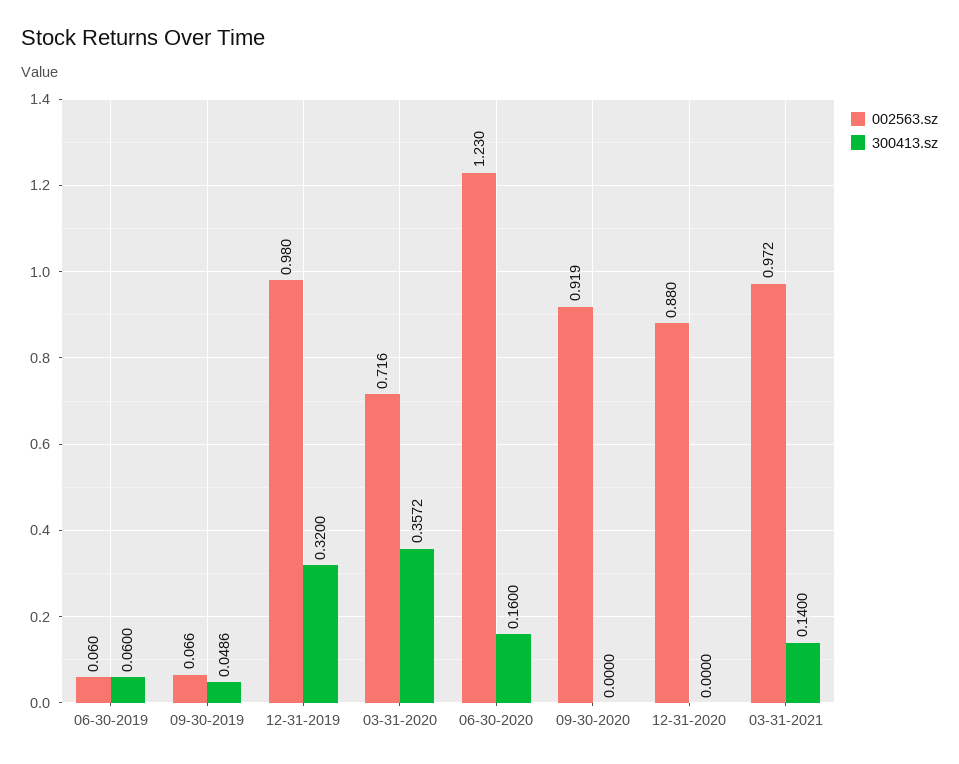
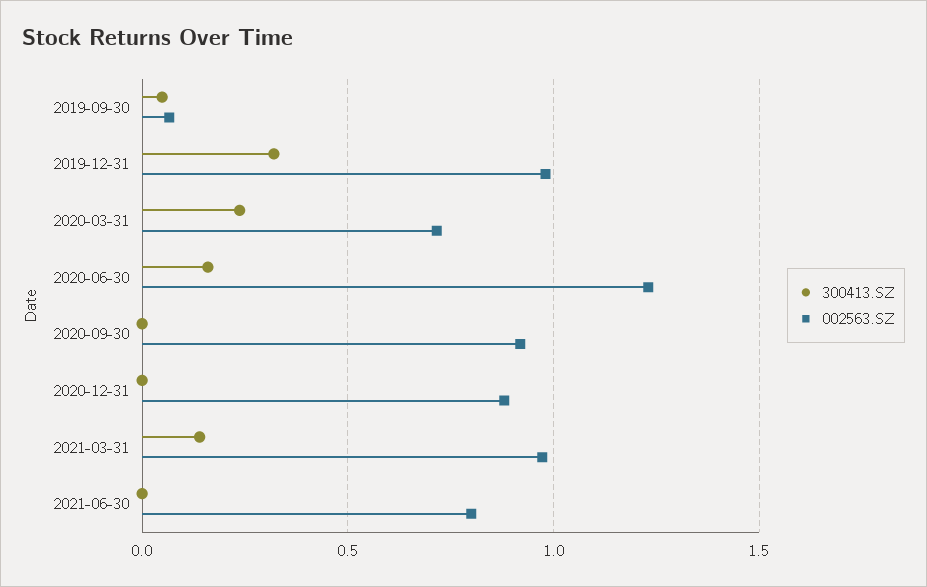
002563.sz, 06-30-2019: 0.06 -> none
300413.sz, 06-30-2019: 0.06 -> none
300413.sz, 03-31-2020: 0.3572 -> 0.25
300413.sz, 2021-06-30: none -> 0
002563.sz, 2021-06-30: none -> 0.8

